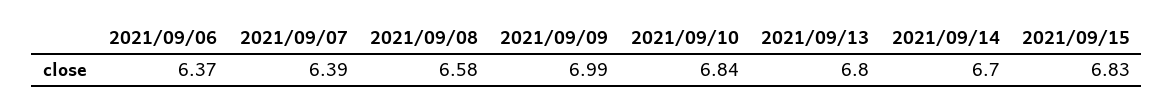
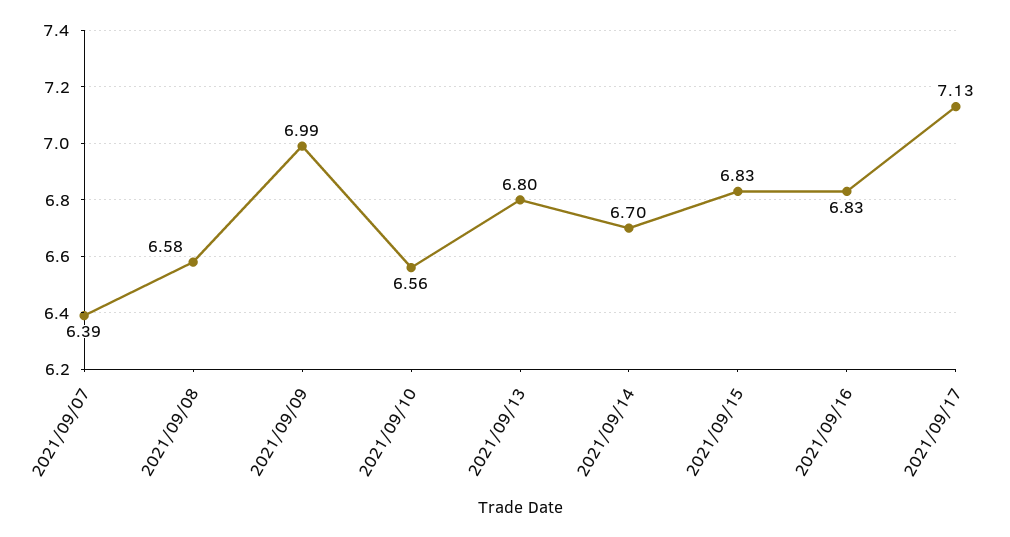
2021/09/06: 6.37 -> none
2021/09/10: 6.84 -> 6.56
2021/09/16: none -> 6.83
2021/09/17: none -> 7.13

